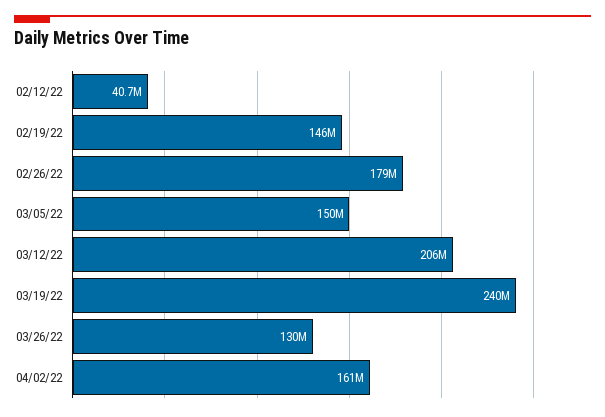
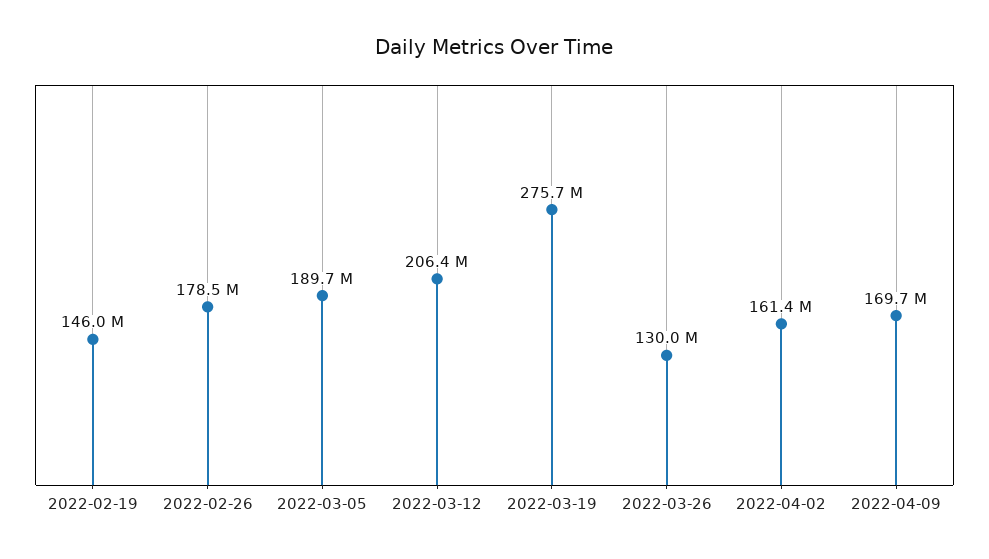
02/12/22: 40700000 -> none
03/05/22: 150000000 -> 189700000
03/19/22: 240000000 -> 275700000
2022-04-09: none -> 169700000

